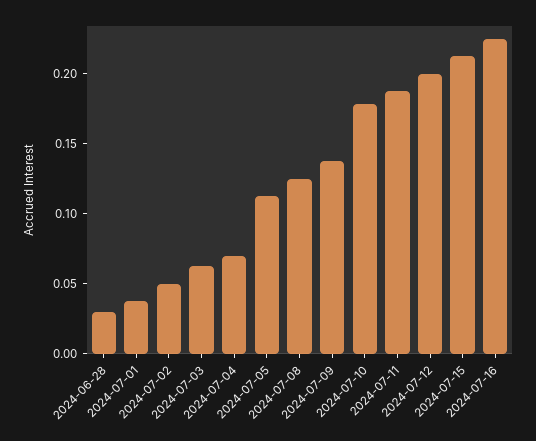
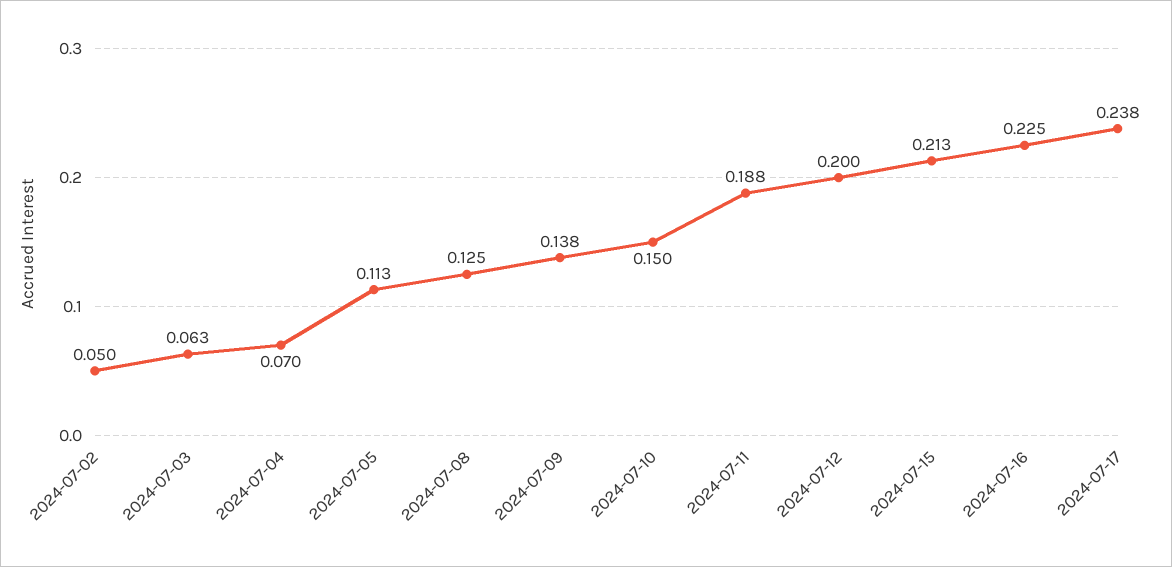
2024-06-28: 0.03 -> none
2024-07-01: 0.04 -> none
2024-07-10: 0.18 -> 0.15
2024-07-17: none -> 0.238

